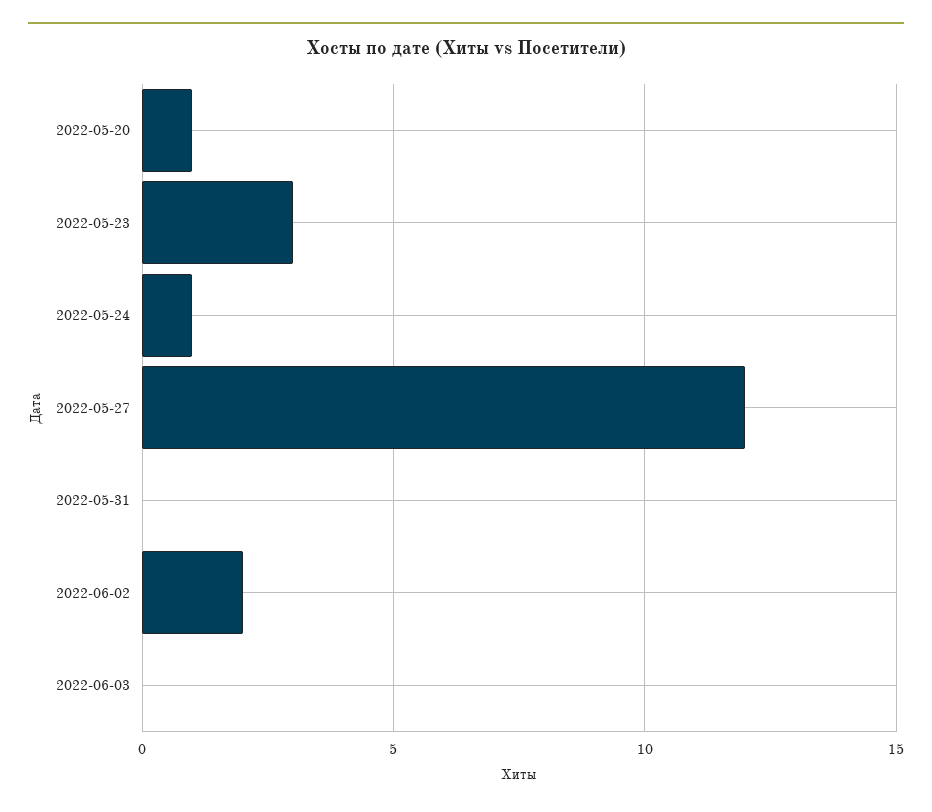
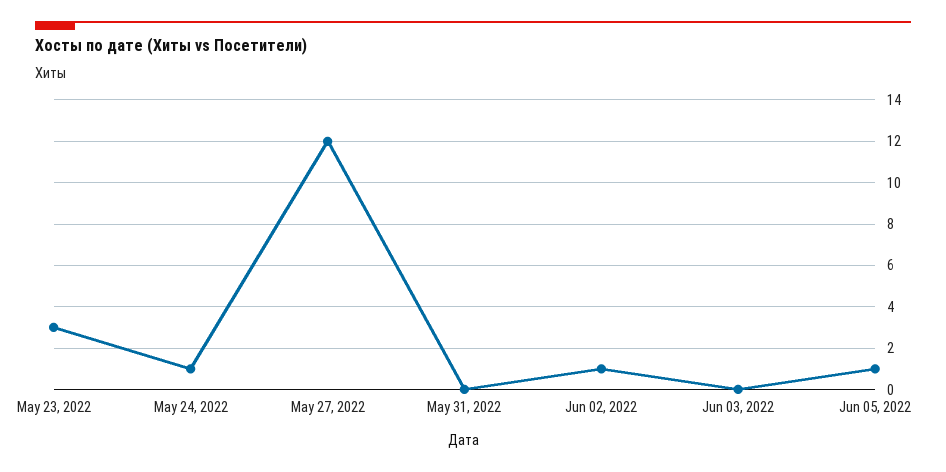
2022-05-20: 1 -> none
2022-06-02: 2 -> 1
Jun 05, 2022: none -> 1

